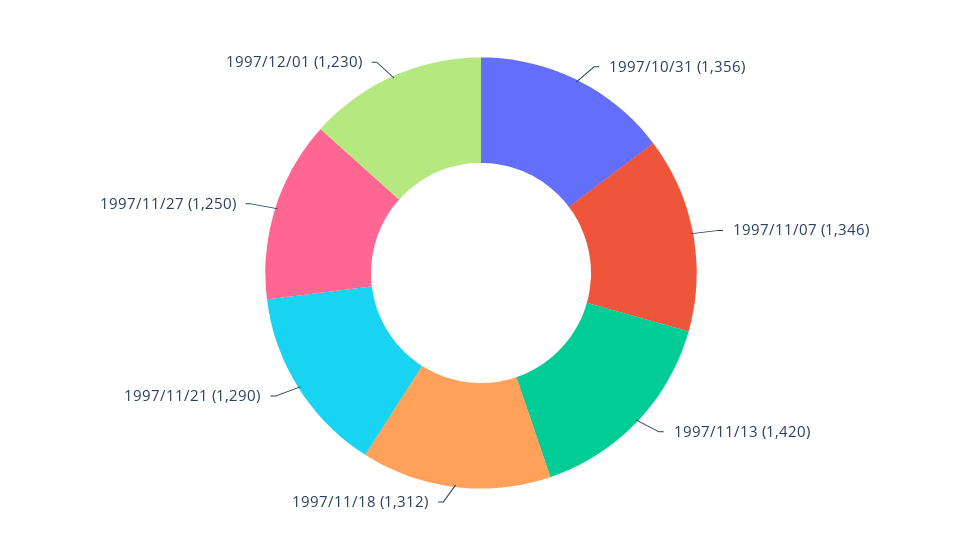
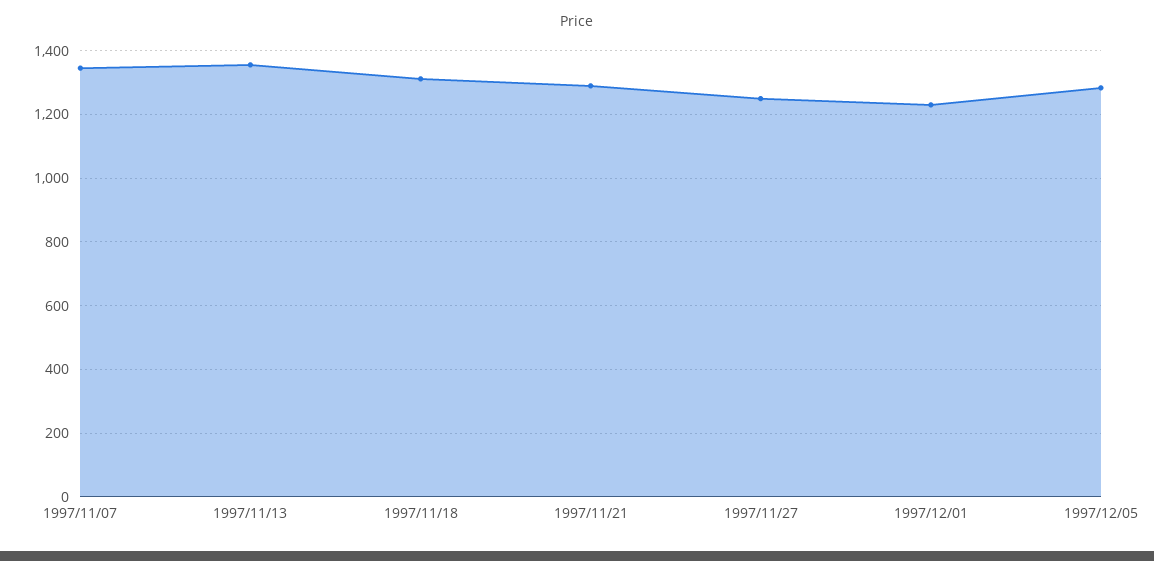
1997/10/31: 1356 -> none
1997/11/13: 1420 -> 1360
1997/12/05: none -> 1280

